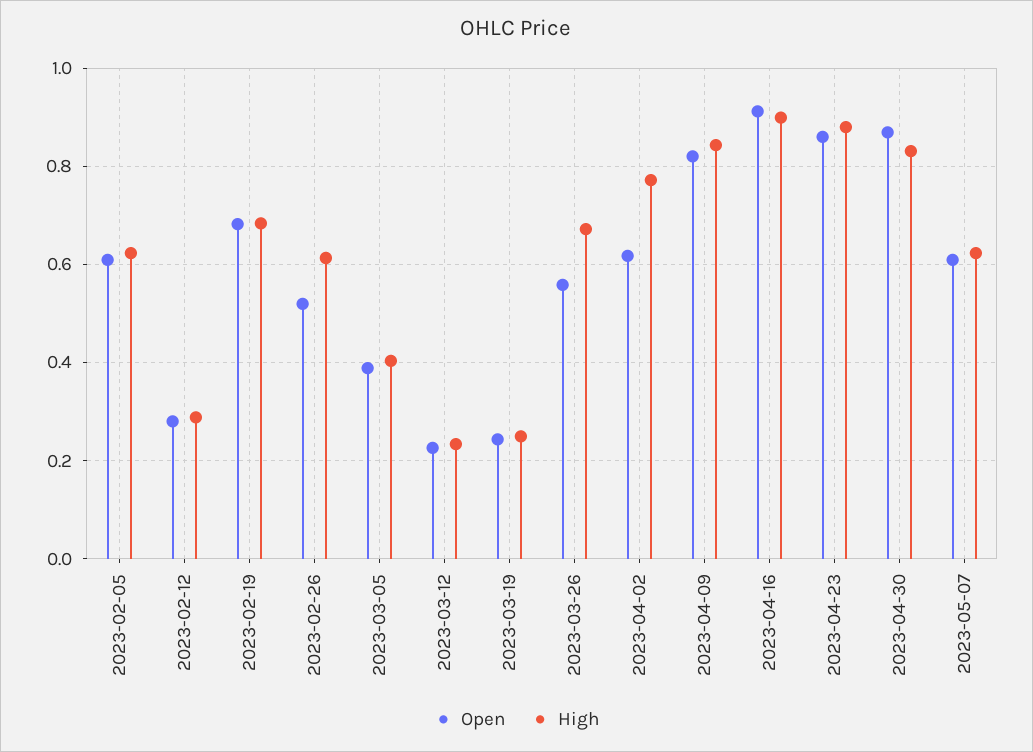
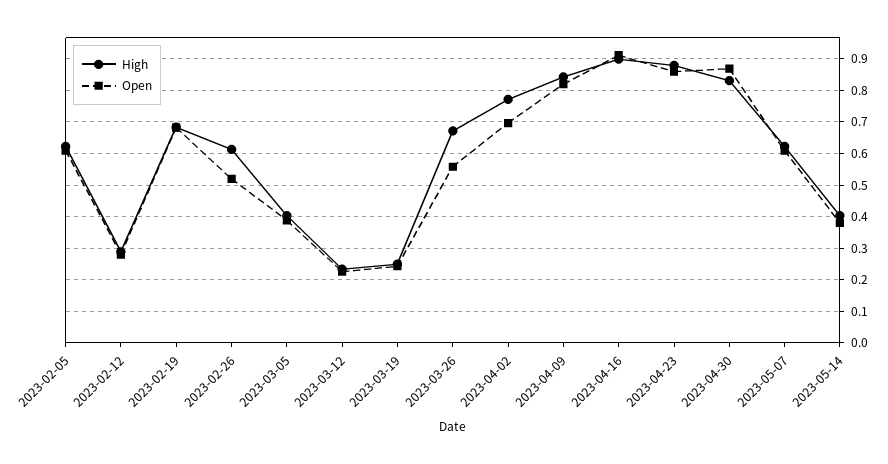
Open, 2023-04-02: 0.62 -> 0.7
High, 2023-05-14: none -> 0.4
Open, 2023-05-14: none -> 0.38

